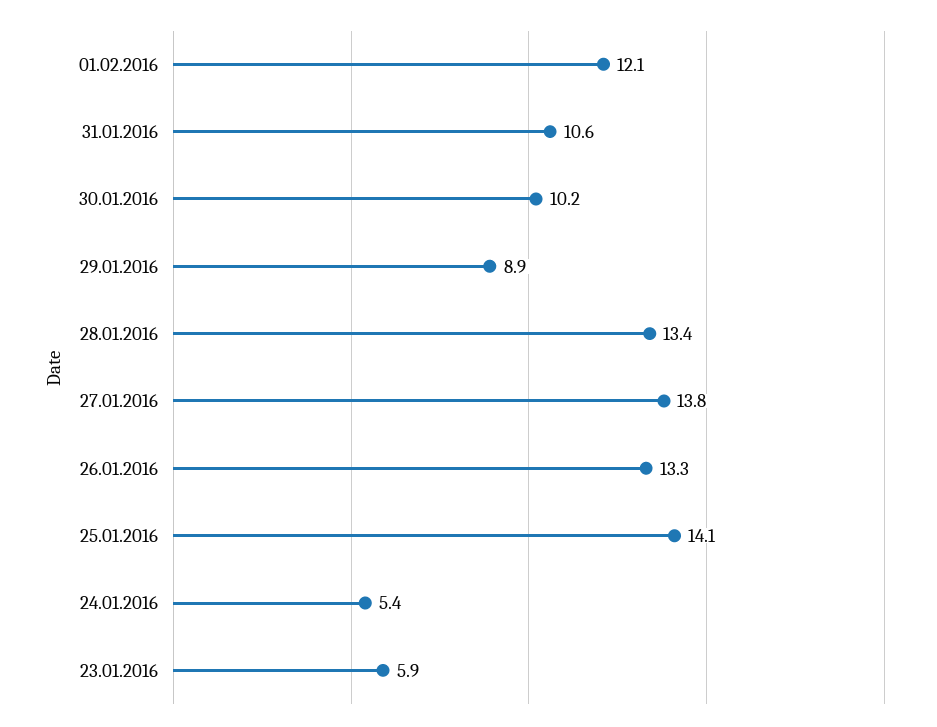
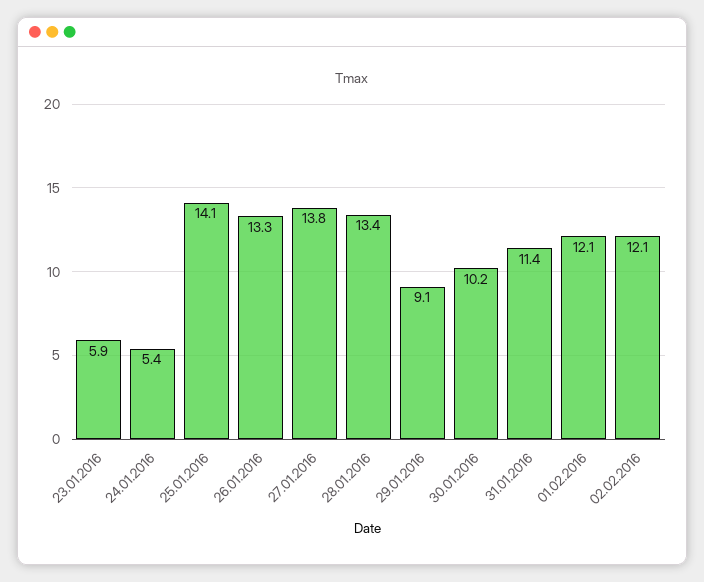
31.01.2016: 10.6 -> 11.4
29.01.2016: 8.9 -> 9.1
02.02.2016: none -> 12.1

